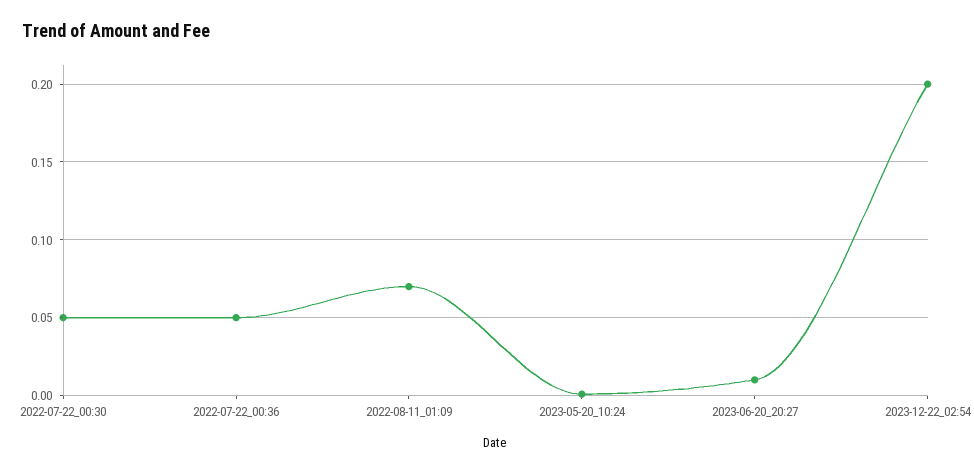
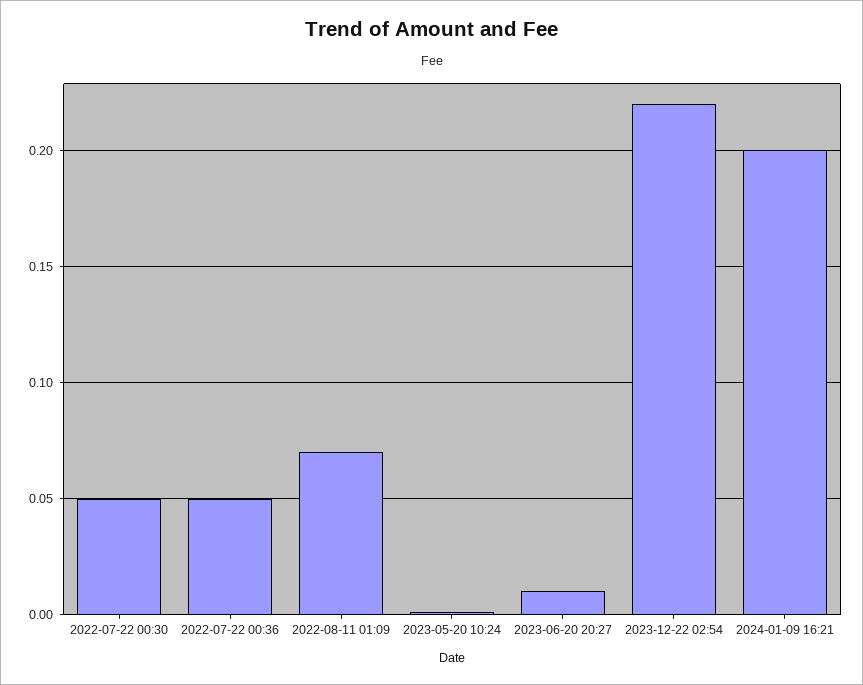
2023-12-22_02:54: 0.2 -> 0.22
2024-01-09 16:21: none -> 0.2

